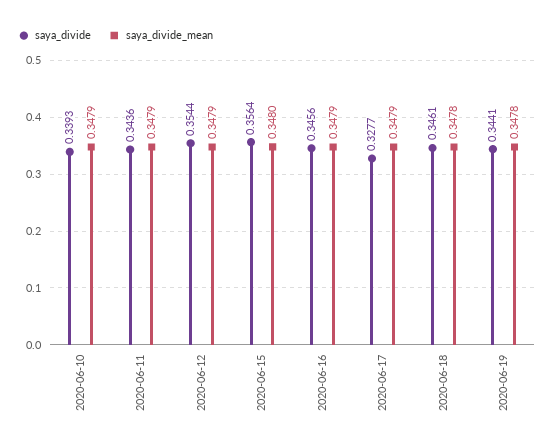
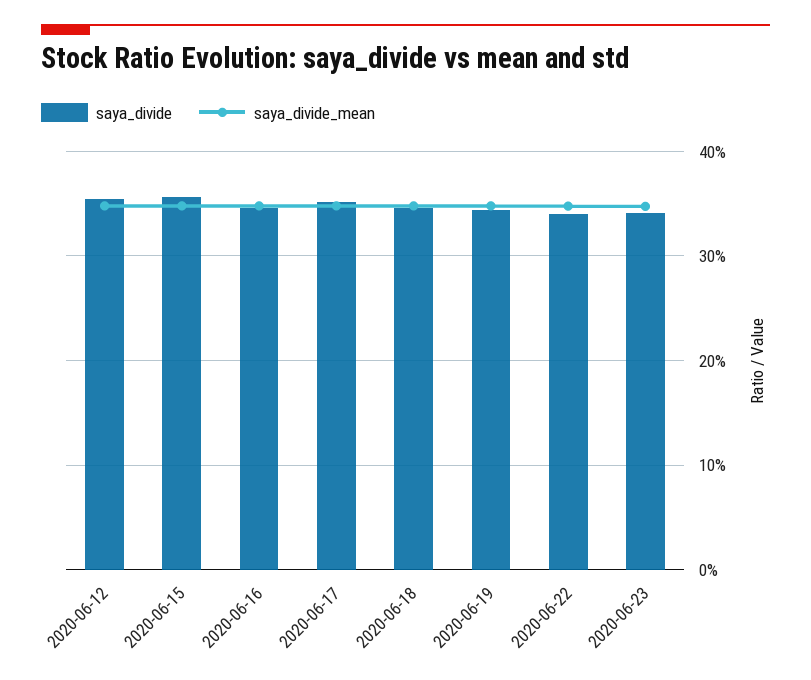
saya_divide, 2020-06-10: 0.3393 -> none
saya_divide_mean, 2020-06-10: 0.3479 -> none
saya_divide, 2020-06-11: 0.3436 -> none
saya_divide_mean, 2020-06-11: 0.3479 -> none
saya_divide, 2020-06-17: 0.3277 -> 0.35
saya_divide, 2020-06-22: none -> 0.34
saya_divide_mean, 2020-06-22: none -> 0.35
saya_divide, 2020-06-23: none -> 0.34
saya_divide_mean, 2020-06-23: none -> 0.35

